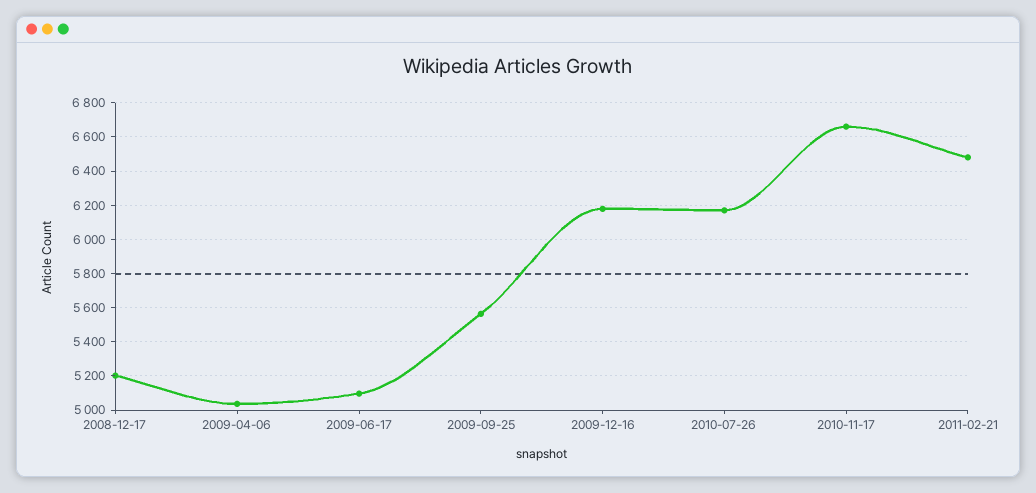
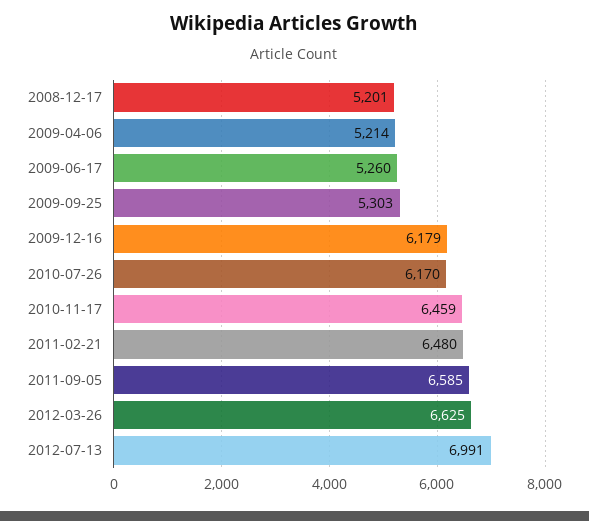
2009-04-06: 5050 -> 5214
2009-06-17: 5100 -> 5260
2009-09-25: 5550 -> 5303
2010-11-17: 6650 -> 6459
2011-09-05: none -> 6585
2012-03-26: none -> 6625
2012-07-13: none -> 6991

